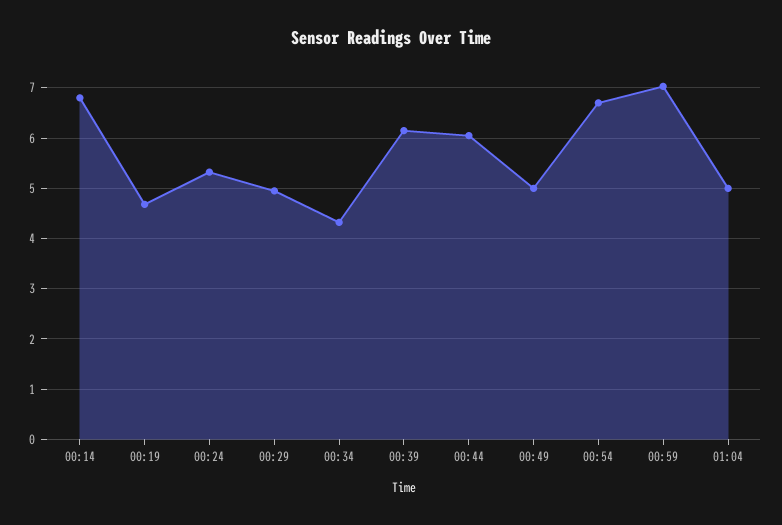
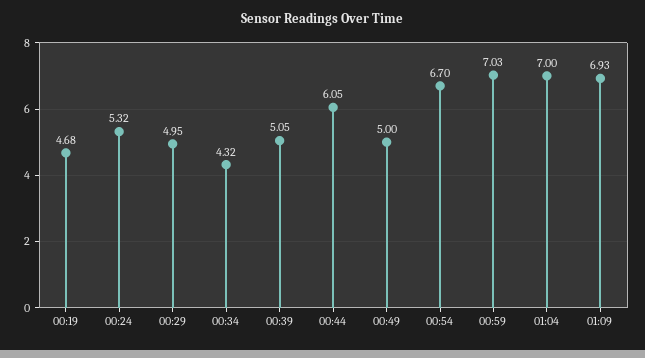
00:14: 6.8 -> none
00:39: 6.2 -> 5.05
01:04: 5 -> 7
01:09: none -> 6.93

